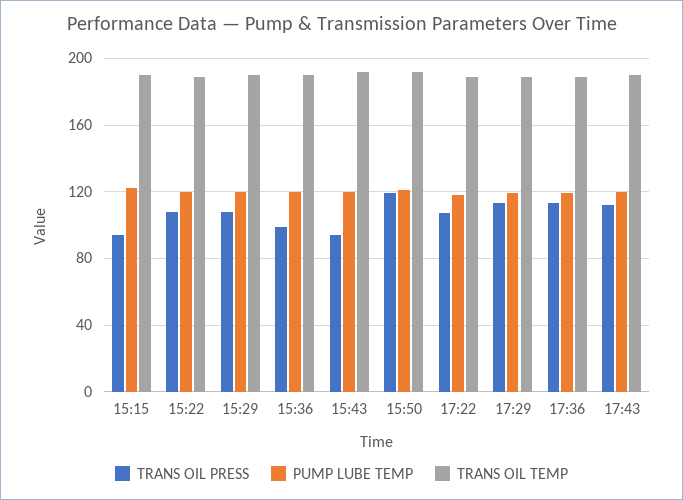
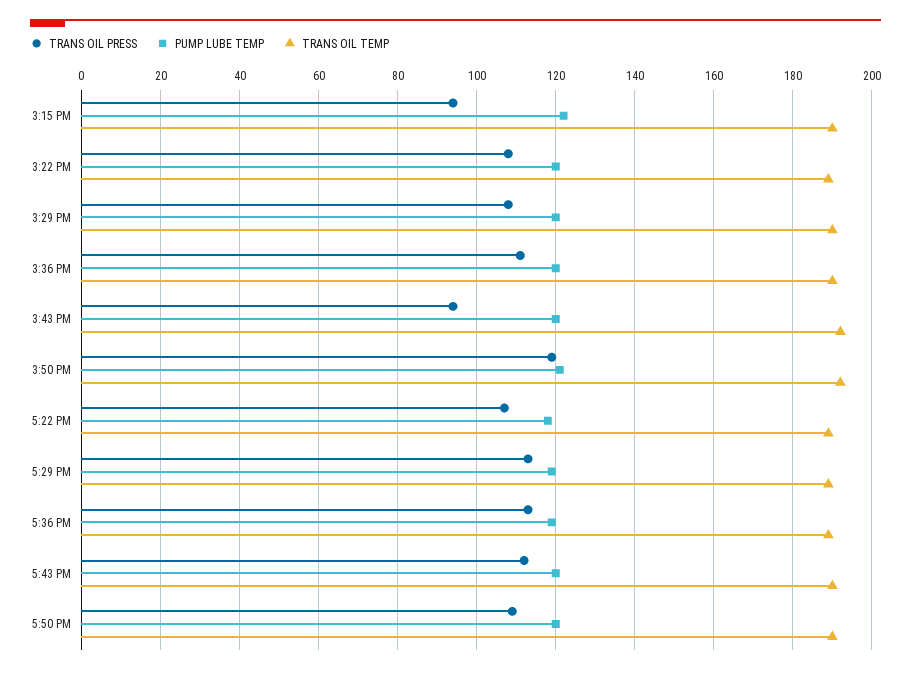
TRANS OIL PRESS, 15:36: 100 -> 110
TRANS OIL PRESS, 5:50 PM: none -> 110
PUMP LUBE TEMP, 5:50 PM: none -> 120
TRANS OIL TEMP, 5:50 PM: none -> 190

